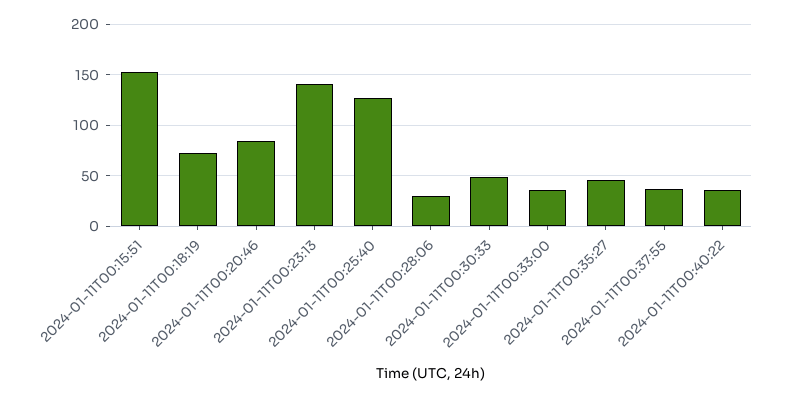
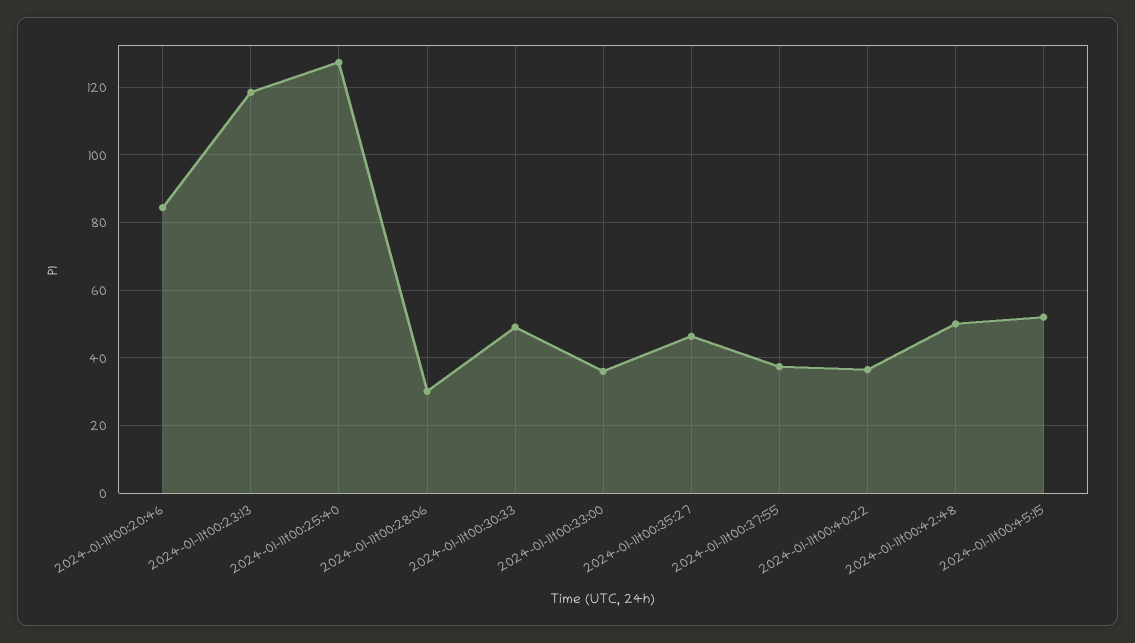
2024-01-11T00:15:51: 150 -> none
2024-01-11T00:18:19: 70 -> none
2024-01-11T00:23:13: 140 -> 118
2024-01-11t00:42:48: none -> 50
2024-01-11t00:45:15: none -> 52

